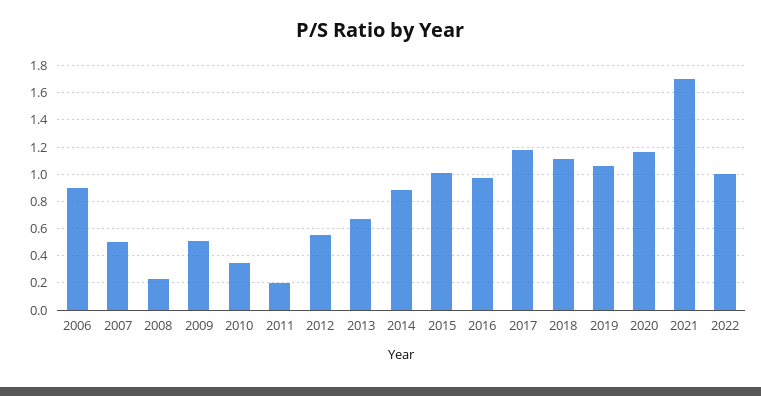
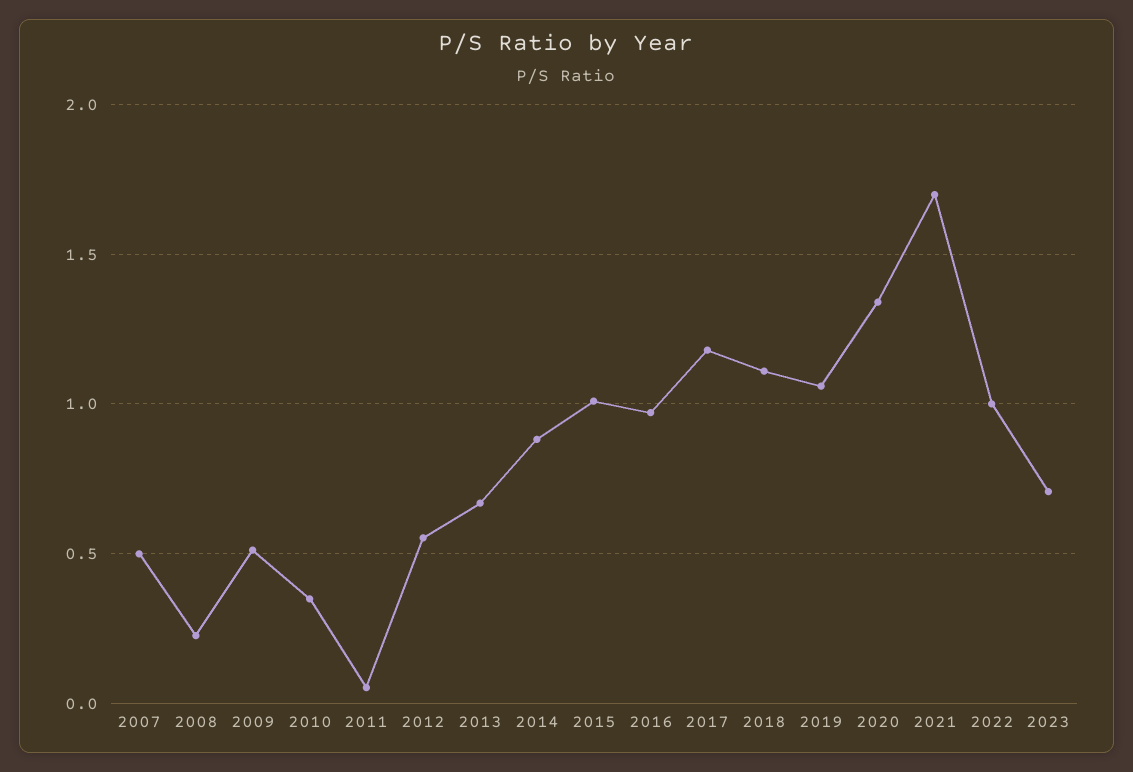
2006: 0.9 -> none
2011: 0.2 -> 0.05
2020: 1.15 -> 1.35
2023: none -> 0.7

